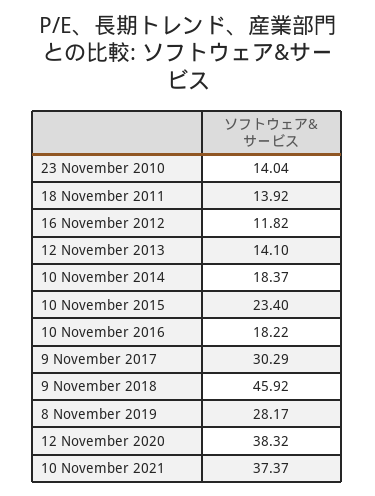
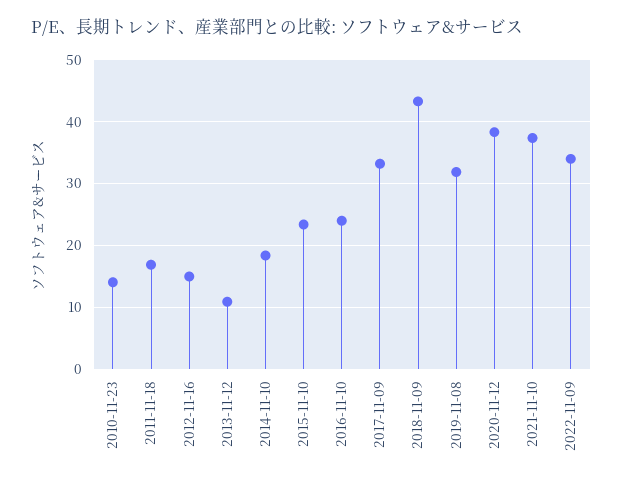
18 November 2011: 13.92 -> 17
16 November 2012: 11.82 -> 15
12 November 2013: 14.1 -> 11
10 November 2016: 18.22 -> 24
9 November 2017: 30.29 -> 33
9 November 2018: 45.92 -> 43
8 November 2019: 28.17 -> 32
2022-11-09: none -> 34

